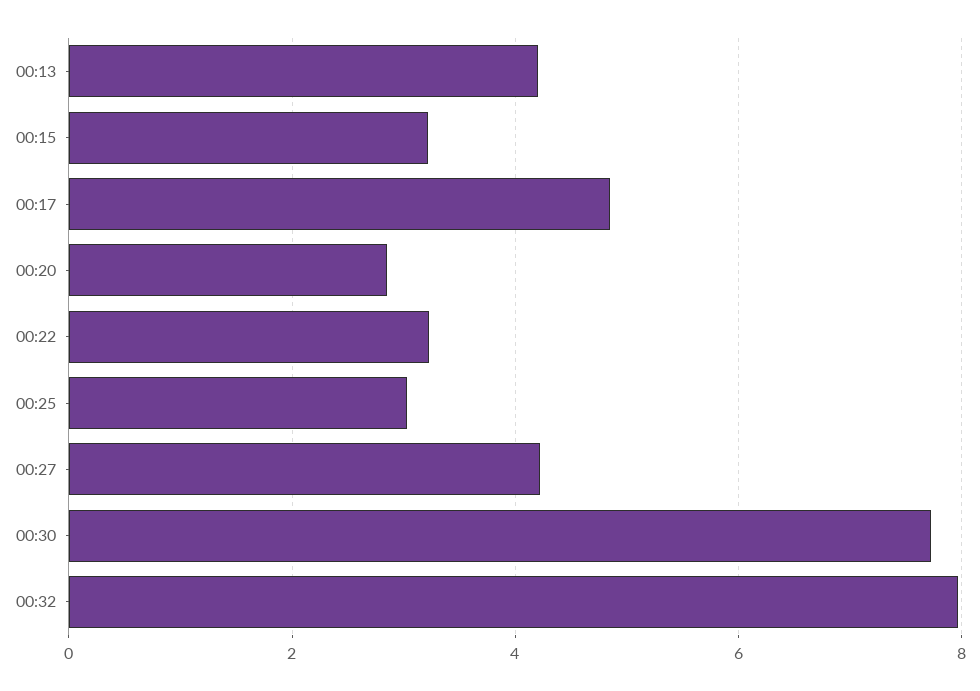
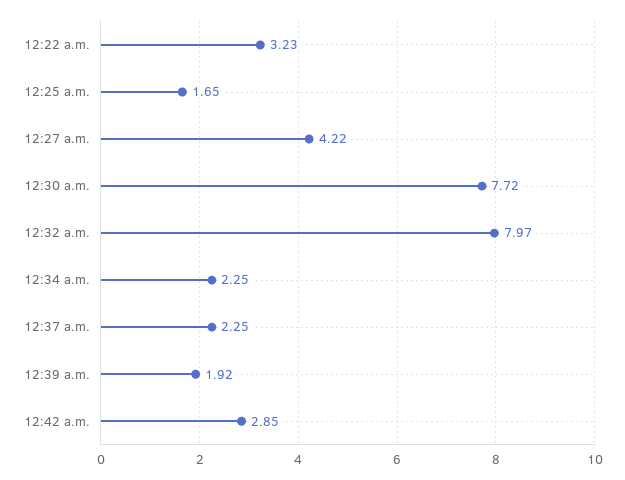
00:13: 4.2 -> none
00:15: 3.2 -> none
00:17: 4.8 -> none
00:20: 2.8 -> none
00:25: 3 -> 1.65
12:34 a.m.: none -> 2.25
12:37 a.m.: none -> 2.25
12:39 a.m.: none -> 1.92
12:42 a.m.: none -> 2.85

